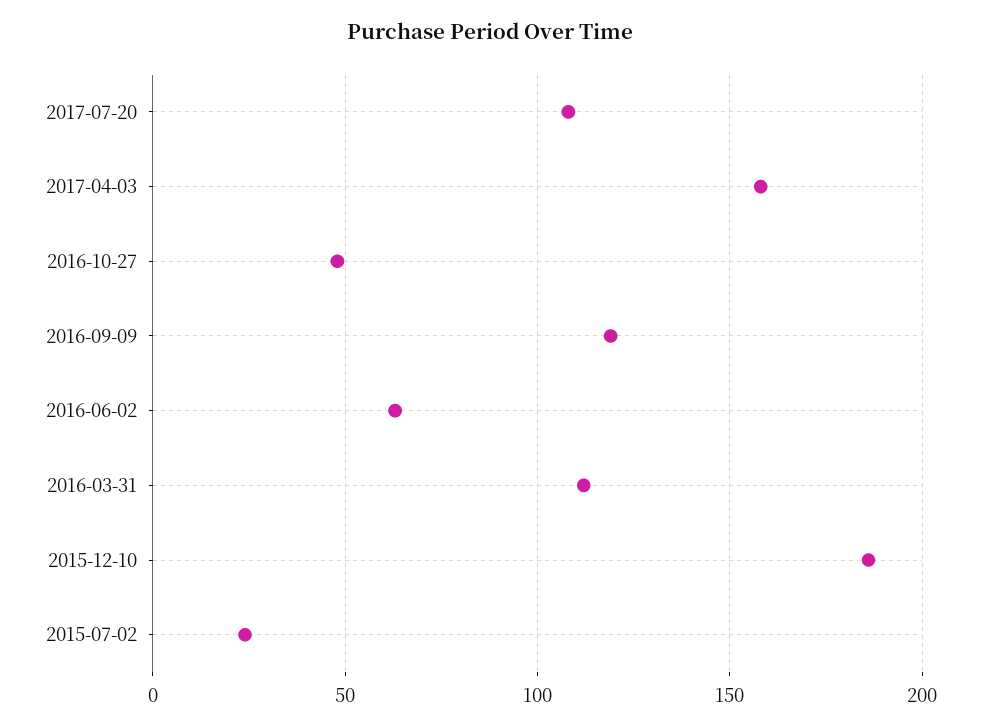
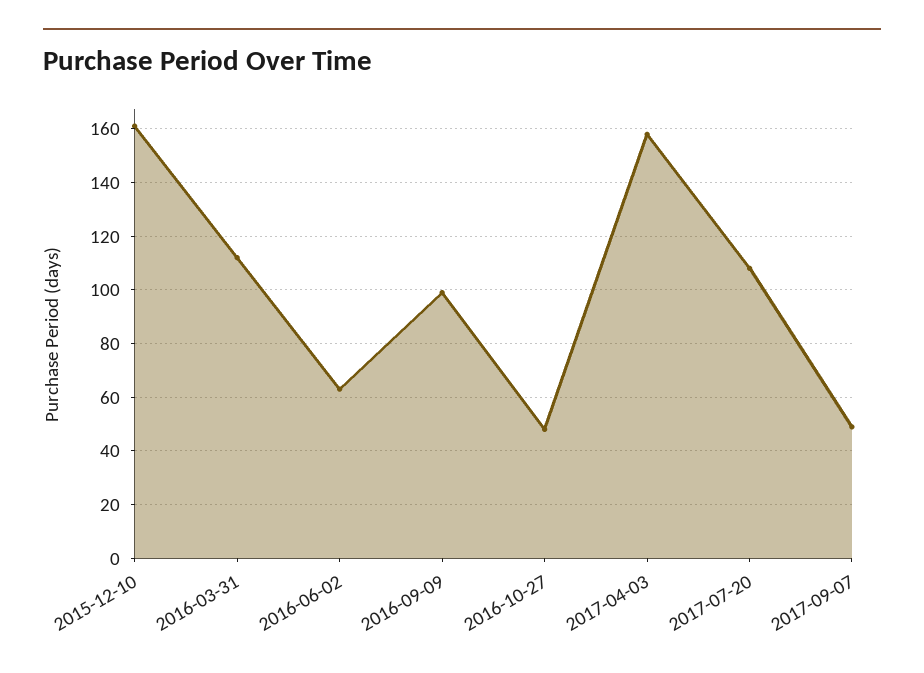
2016-09-09: 120 -> 100
2015-12-10: 185 -> 160
2015-07-02: 25 -> none
2017-09-07: none -> 50

